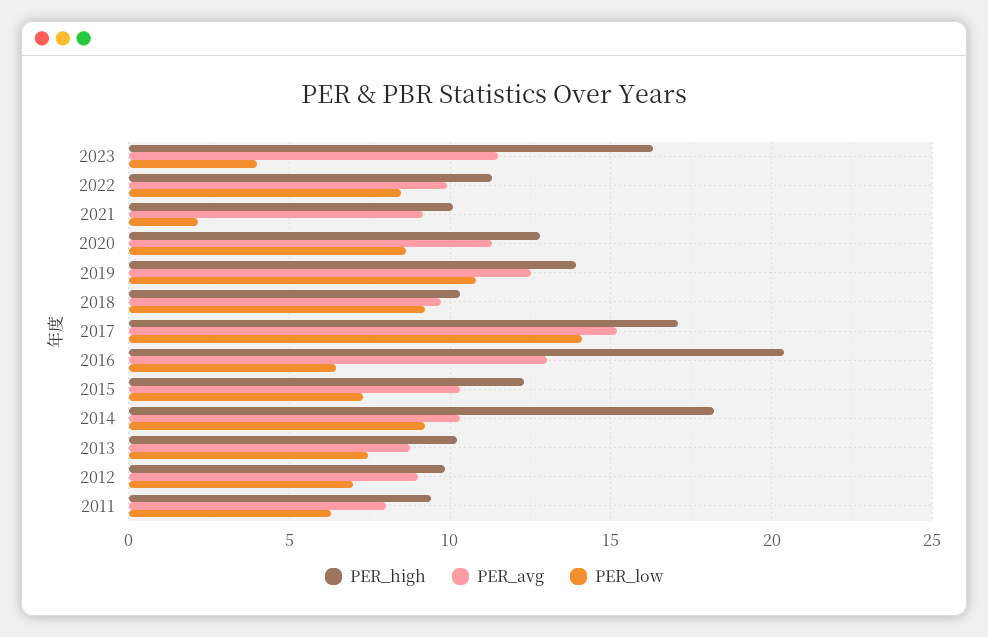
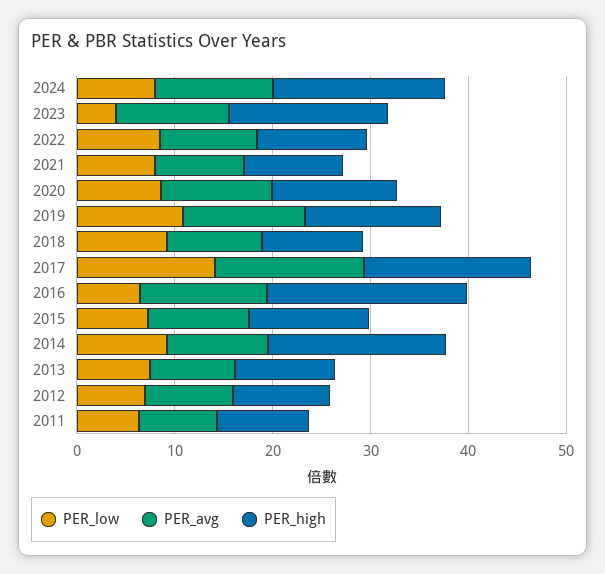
PER_low, 2021: 2 -> 8
PER_low, 2024: none -> 8
PER_avg, 2024: none -> 12
PER_high, 2024: none -> 18

